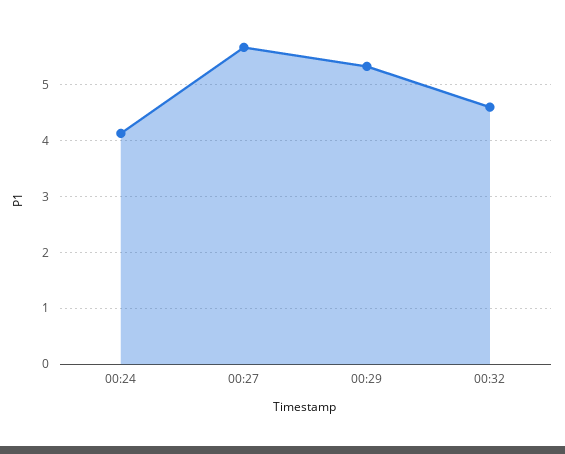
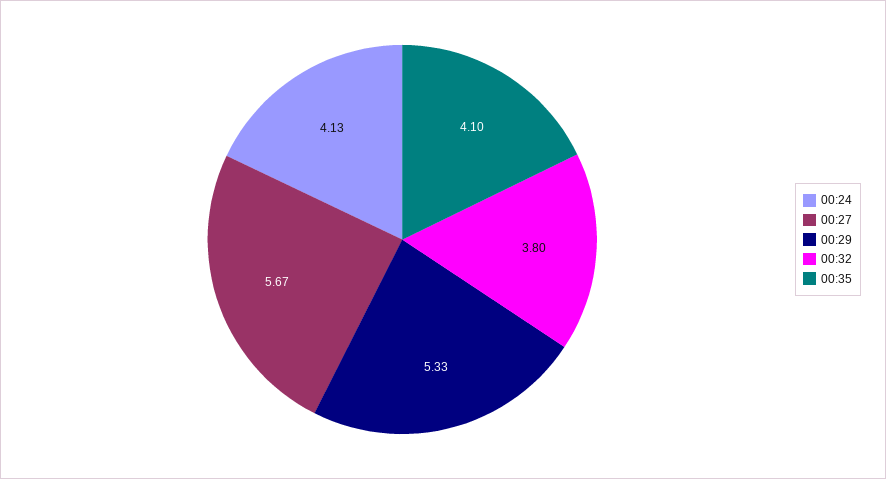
00:32: 4.6 -> 3.8
00:35: none -> 4.1

